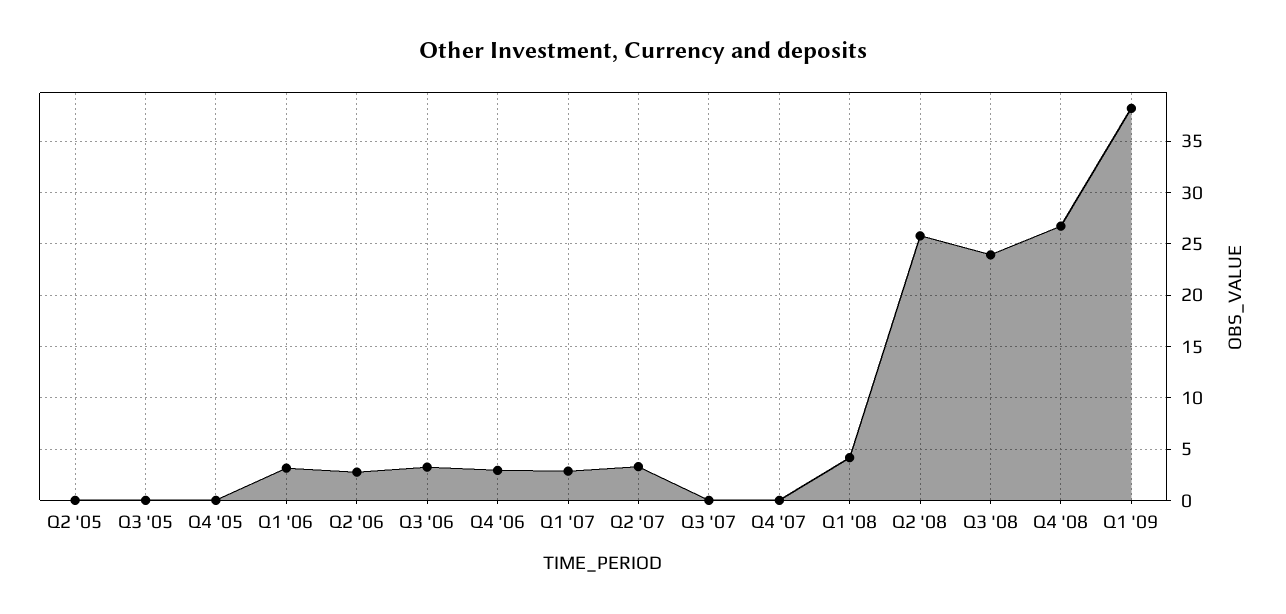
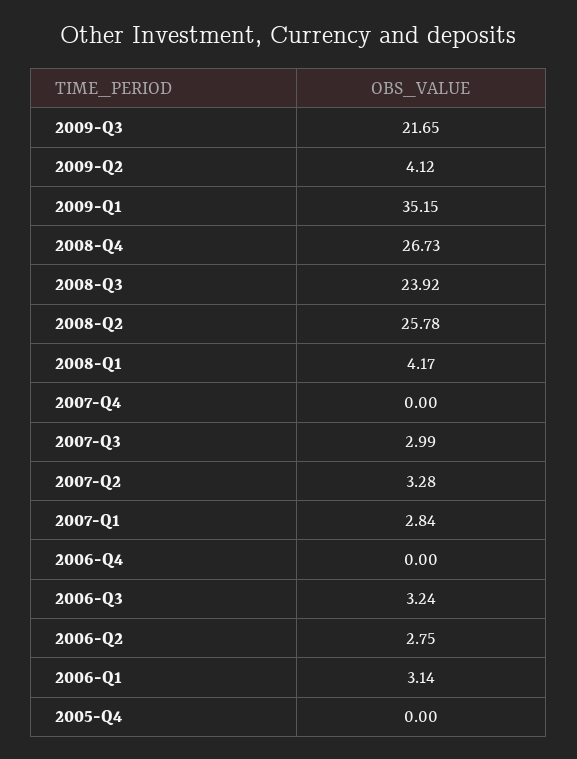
Q2 '05: 0 -> none
Q3 '05: 0 -> none
Q4 '06: 3 -> 0
Q3 '07: 0 -> 2.99
Q1 '09: 38 -> 35.15
2009-Q3: none -> 21.65
2009-Q2: none -> 4.12

